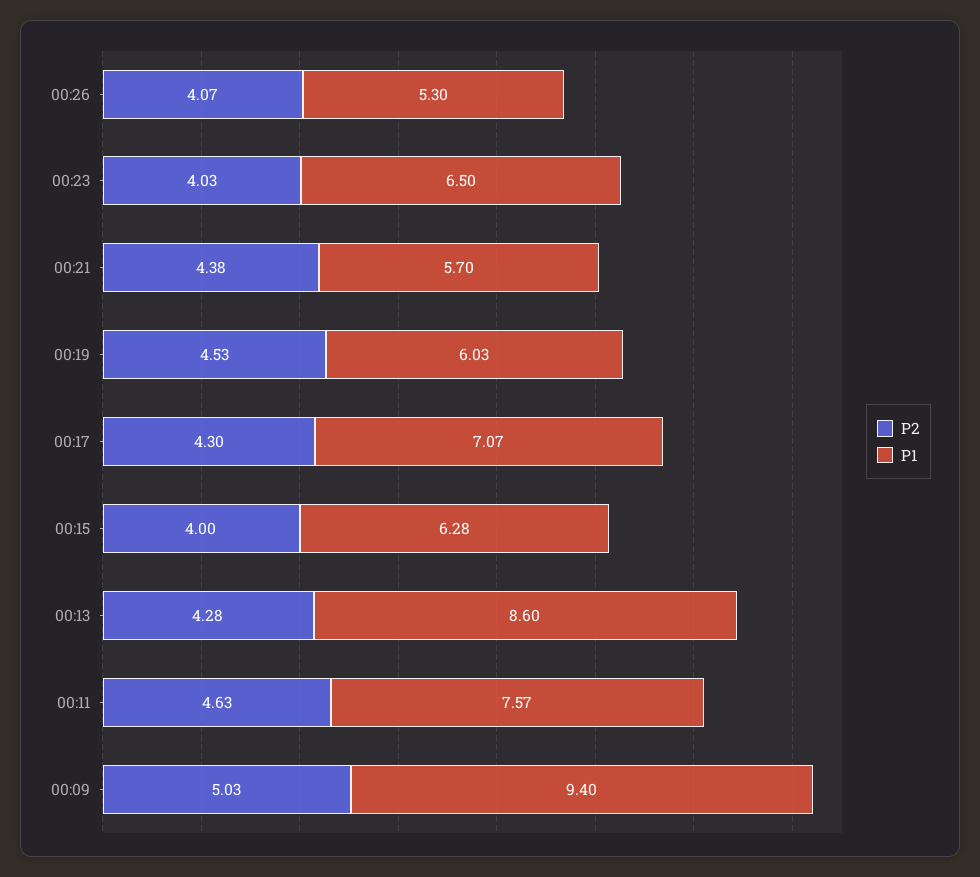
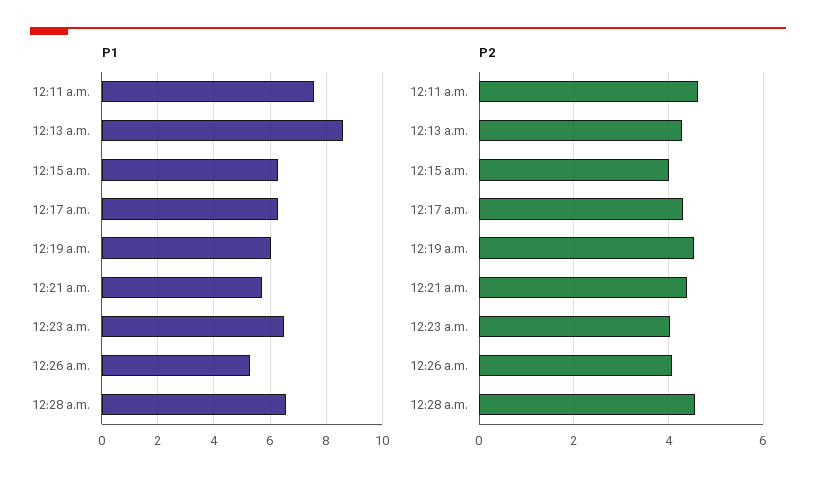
P1, 00:17: 7.07 -> 6.25
P2, 00:09: 5.03 -> none
P1, 00:09: 9.4 -> none
P1, 12:28 a.m.: none -> 6.5
P2, 12:28 a.m.: none -> 4.6

